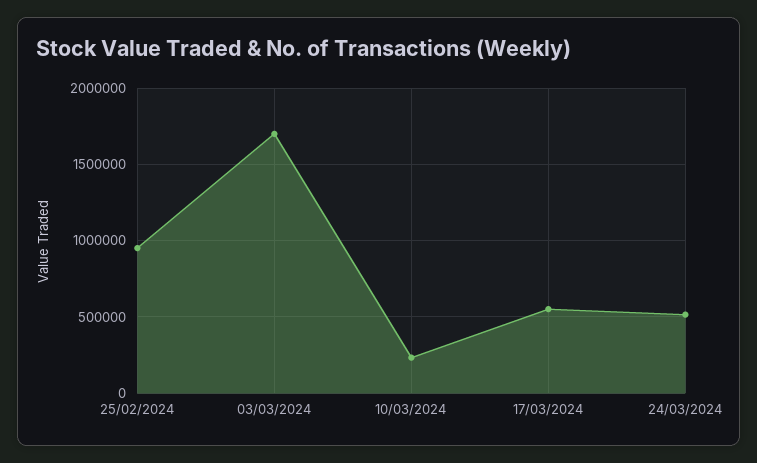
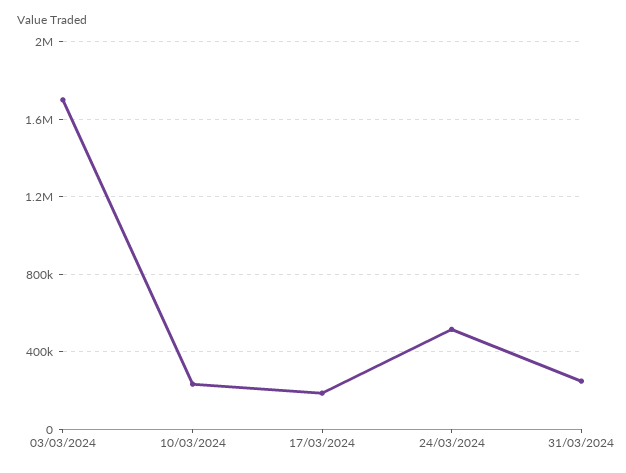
25/02/2024: 950000 -> none
17/03/2024: 550000 -> 200000
31/03/2024: none -> 250000

